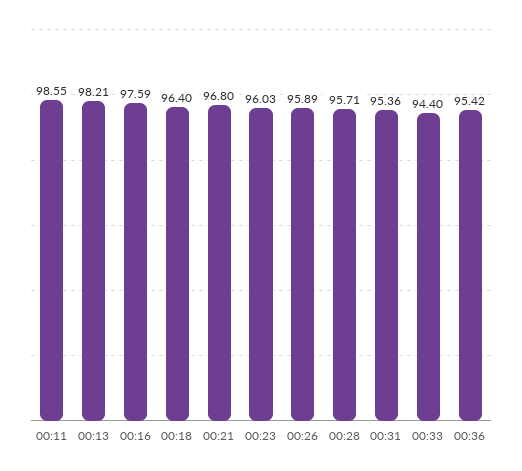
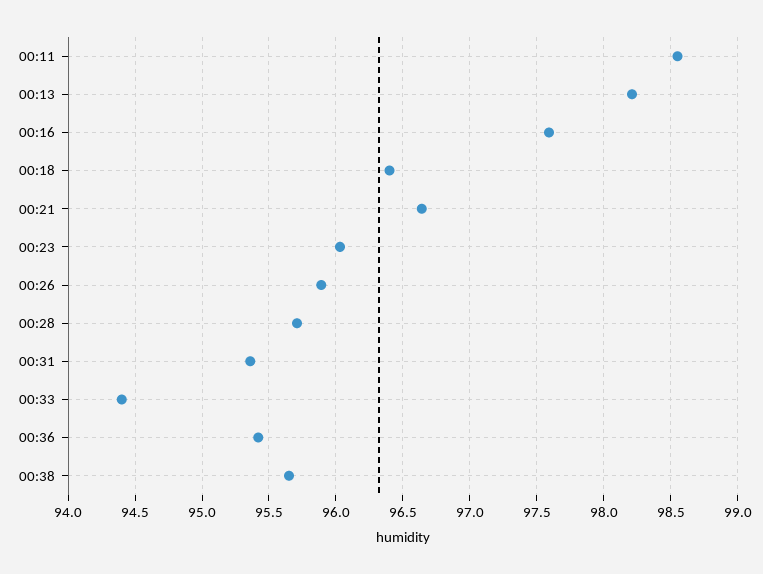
00:21: 96.8 -> 96.65
00:38: none -> 95.65

